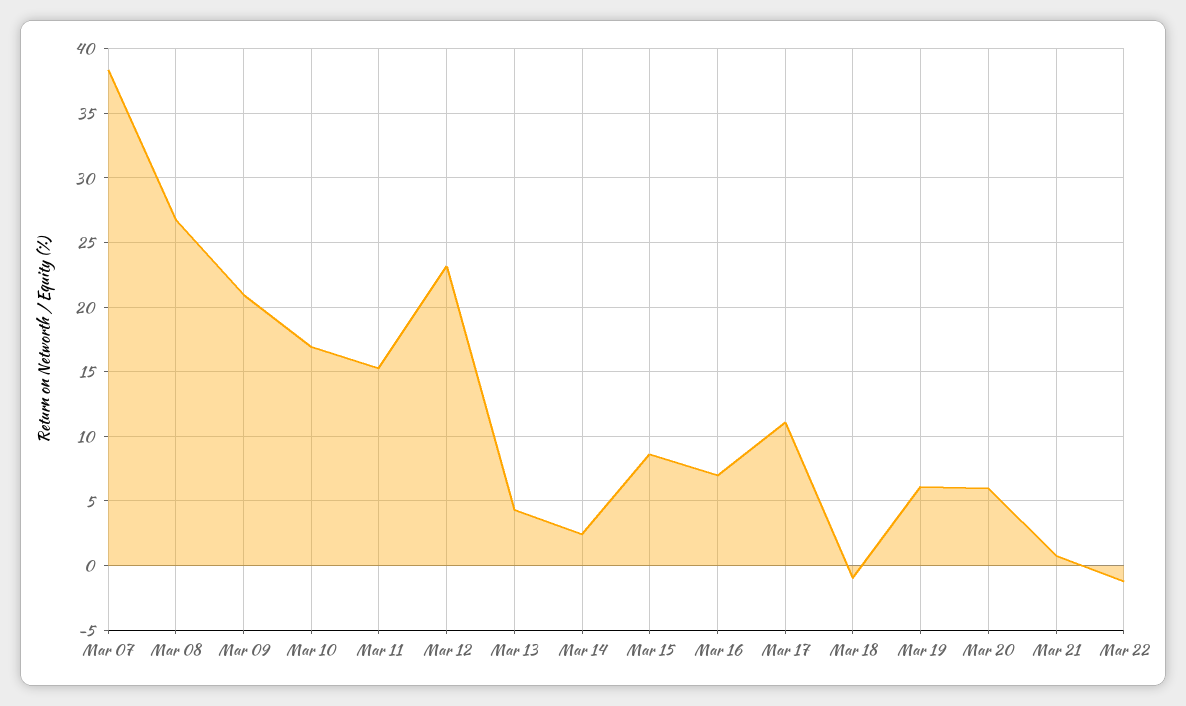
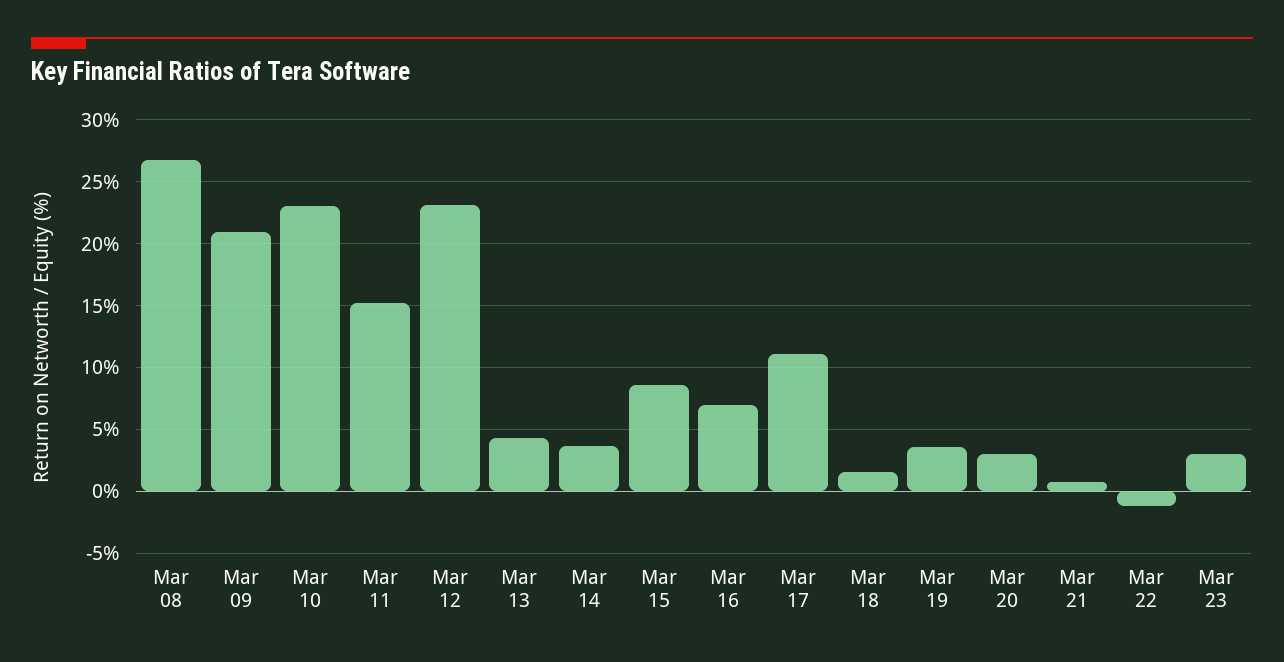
Mar 07: 38.5 -> none
Mar 10: 17 -> 23
Mar 14: 2.5 -> 3.5
Mar 18: -1 -> 1.5
Mar 19: 6 -> 3.5
Mar 20: 6 -> 3
Mar 23: none -> 3

